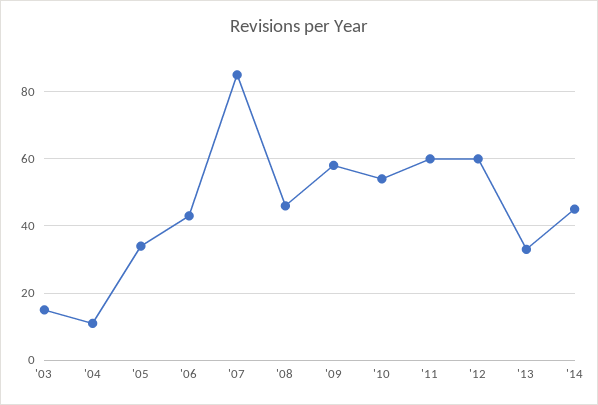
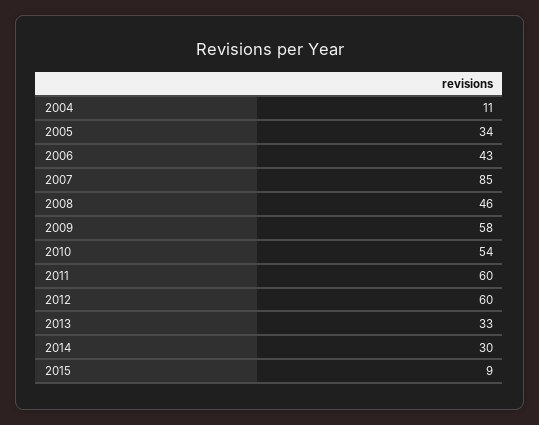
'03: 15 -> none
'14: 45 -> 30
2015: none -> 9

